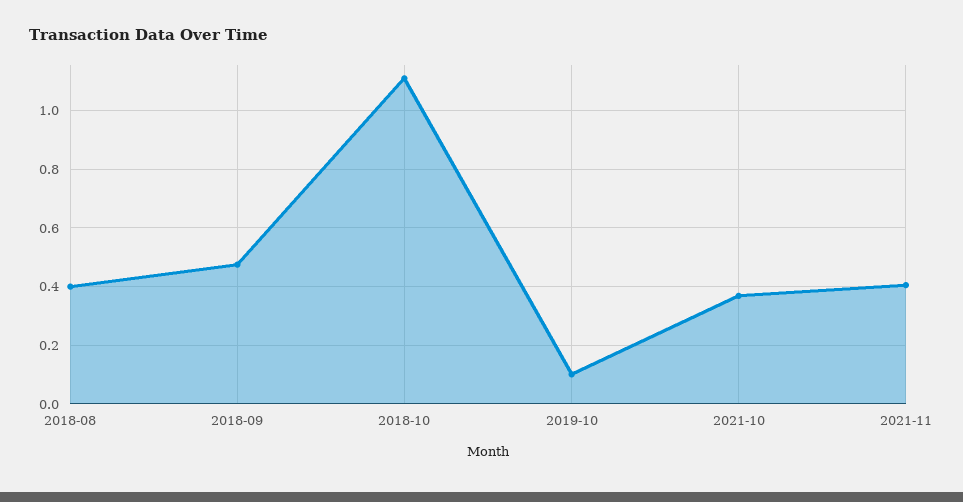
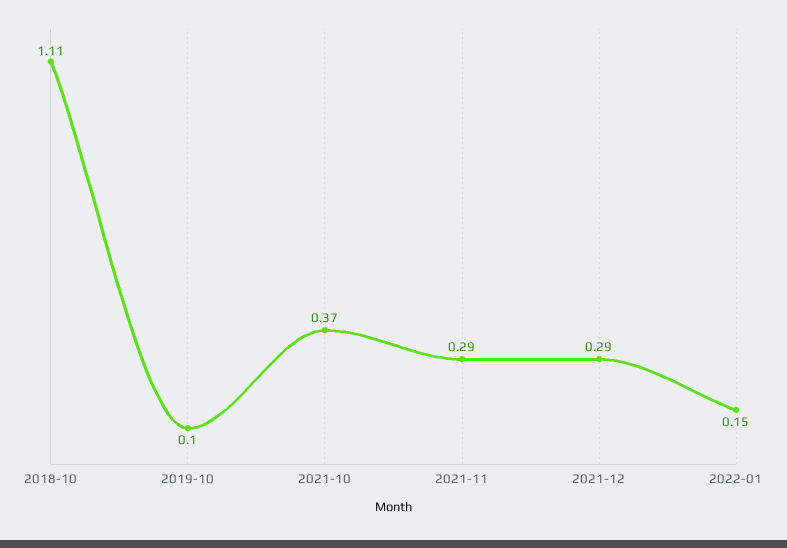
2018-08: 0.4 -> none
2018-09: 0.475 -> none
2021-11: 0.4 -> 0.29
2021-12: none -> 0.29
2022-01: none -> 0.15

